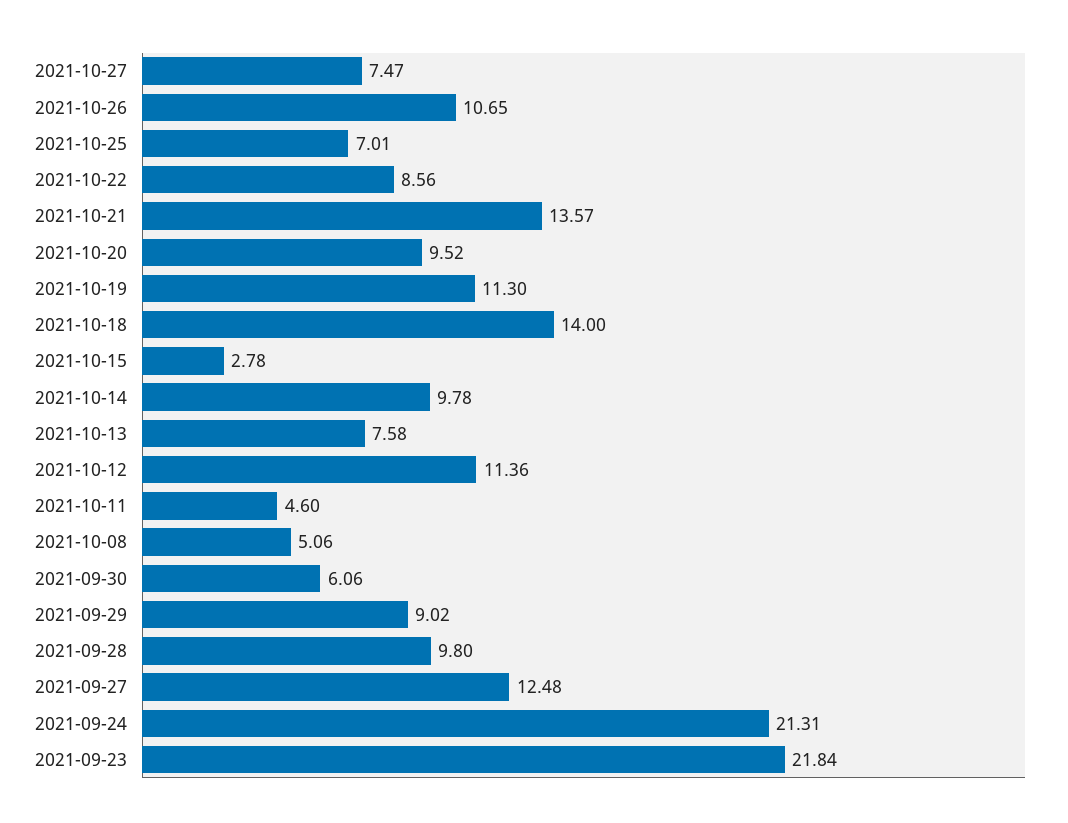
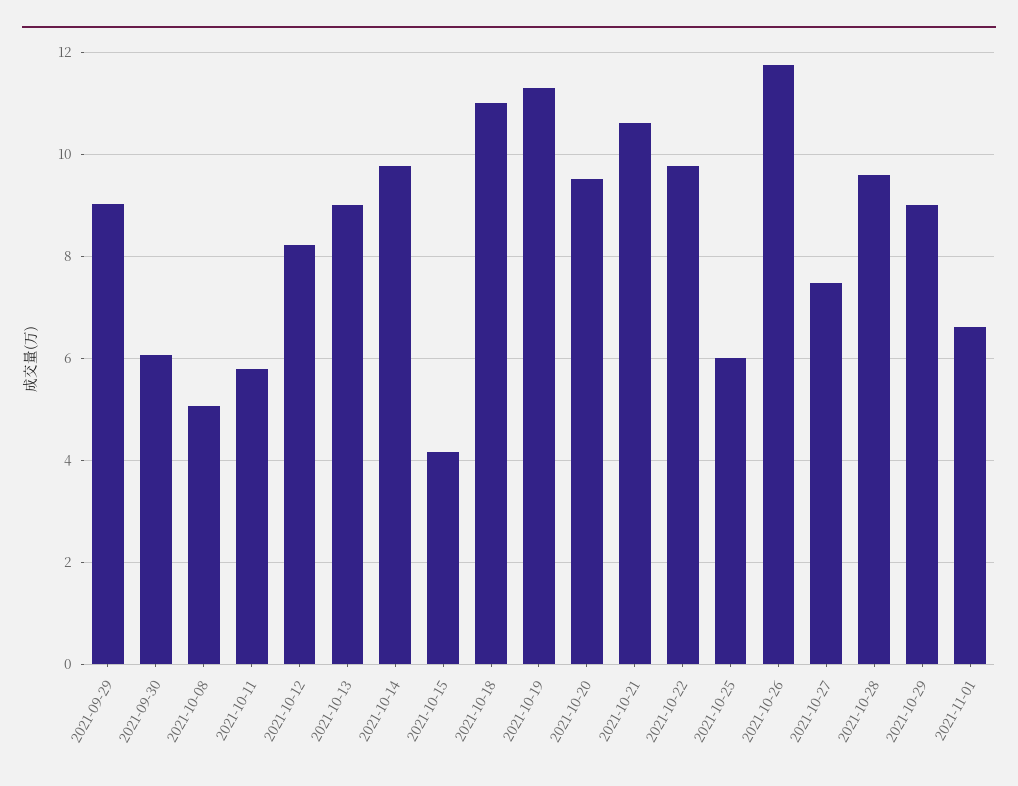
2021-10-26: 10.65 -> 11.8
2021-10-25: 7.01 -> 6
2021-10-22: 8.56 -> 9.8
2021-10-21: 13.57 -> 10.6
2021-10-18: 14 -> 11
2021-10-15: 2.78 -> 4.2
2021-10-13: 7.58 -> 9
2021-10-12: 11.36 -> 8.2
2021-10-11: 4.6 -> 5.8
2021-09-28: 9.8 -> none
2021-09-27: 12.48 -> none
2021-09-24: 21.31 -> none
2021-09-23: 21.84 -> none
2021-10-28: none -> 9.6
2021-10-29: none -> 9
2021-11-01: none -> 6.6

